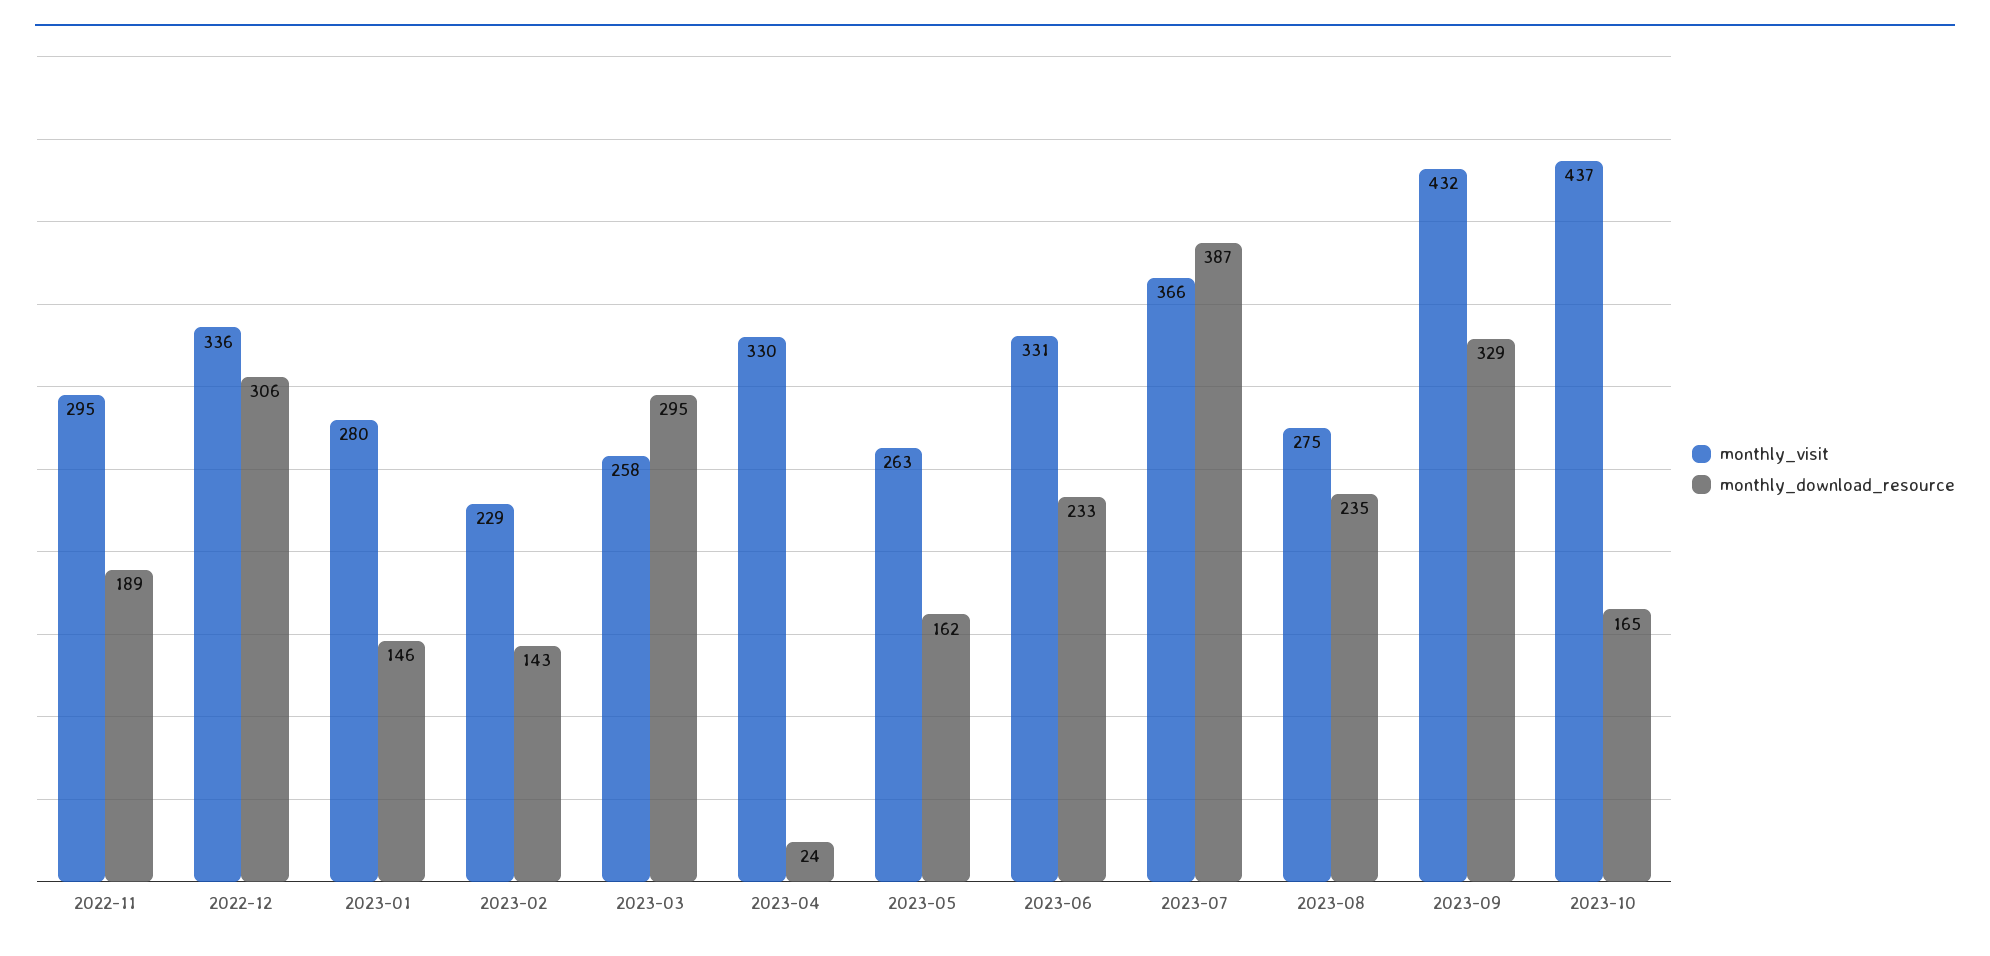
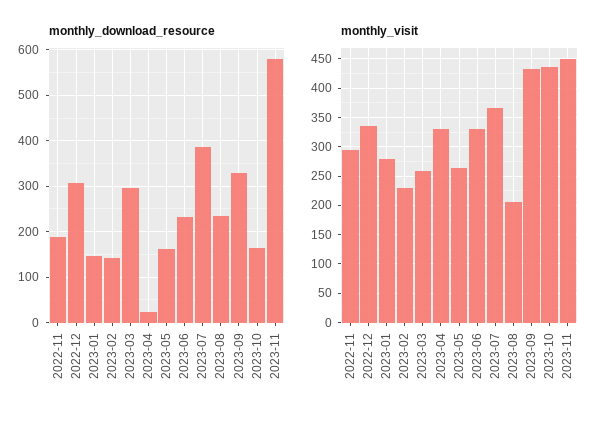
monthly_visit, 2023-08: 275 -> 200
monthly_download_resource, 2023-11: none -> 580
monthly_visit, 2023-11: none -> 450

